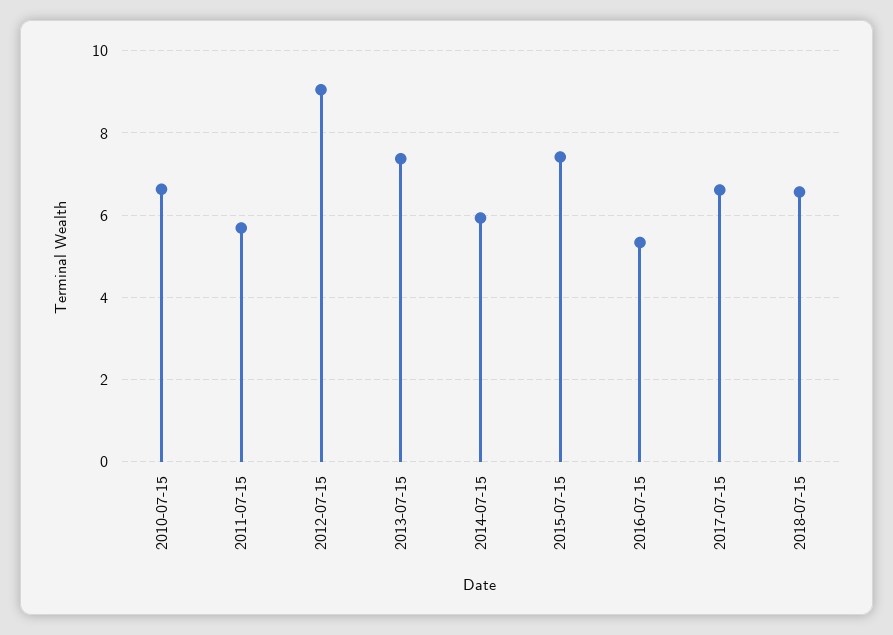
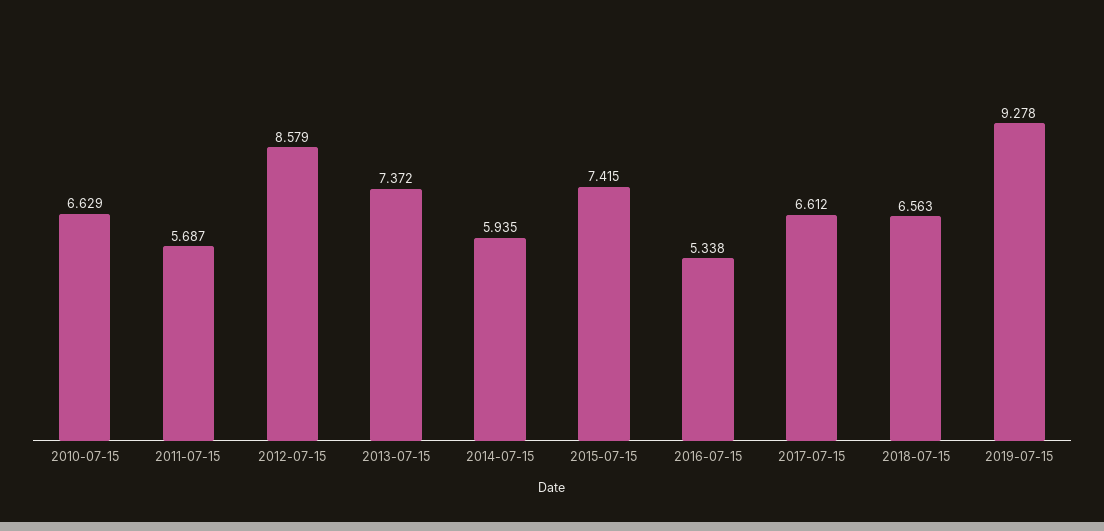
2012-07-15: 9 -> 8.579
2019-07-15: none -> 9.278

